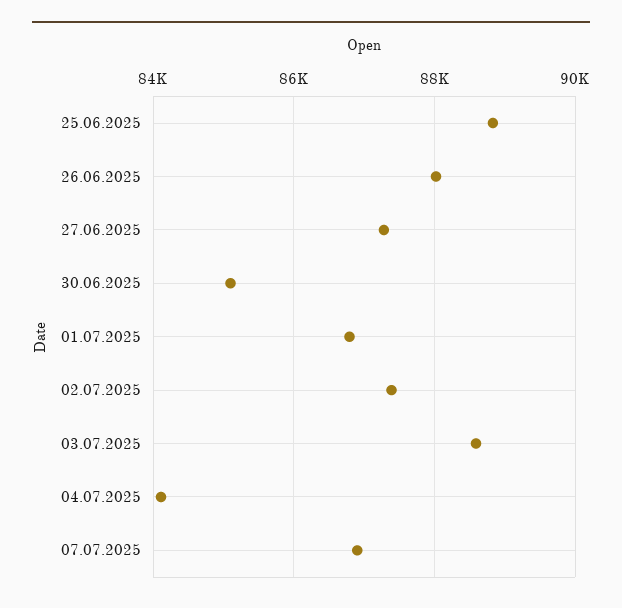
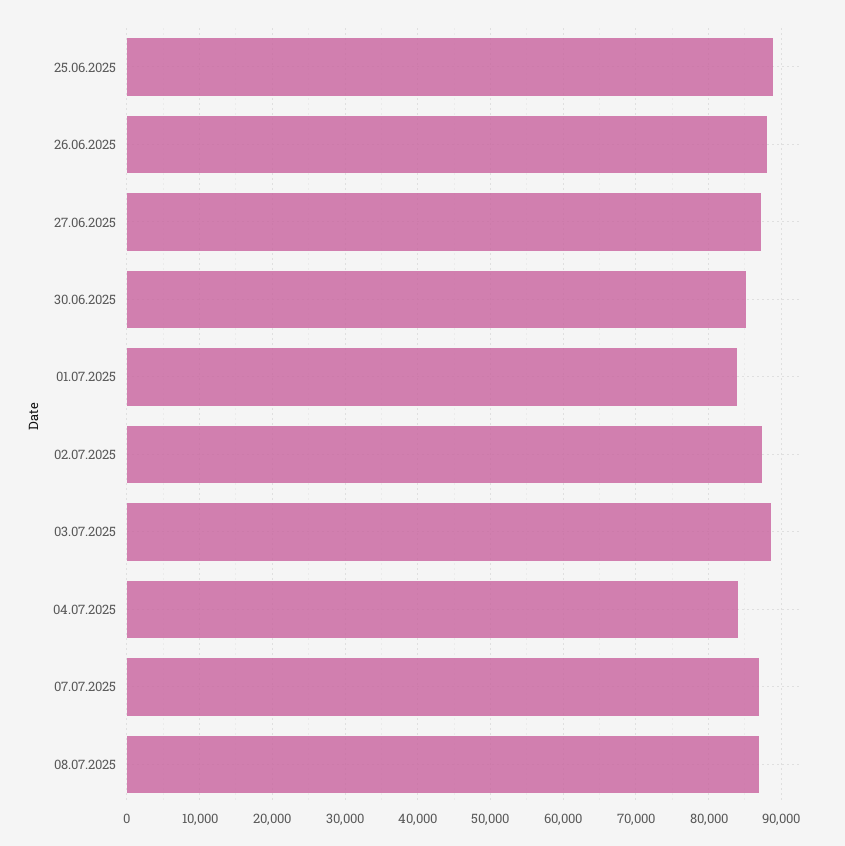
01.07.2025: 86800 -> 84000
08.07.2025: none -> 87000

